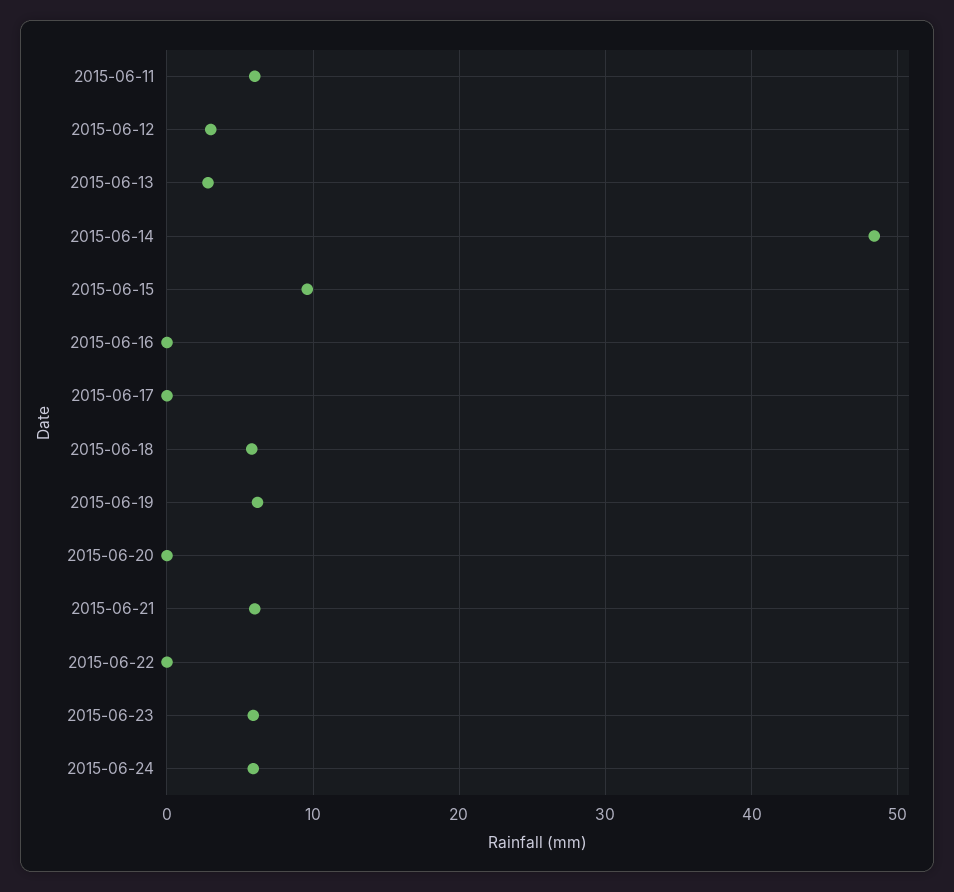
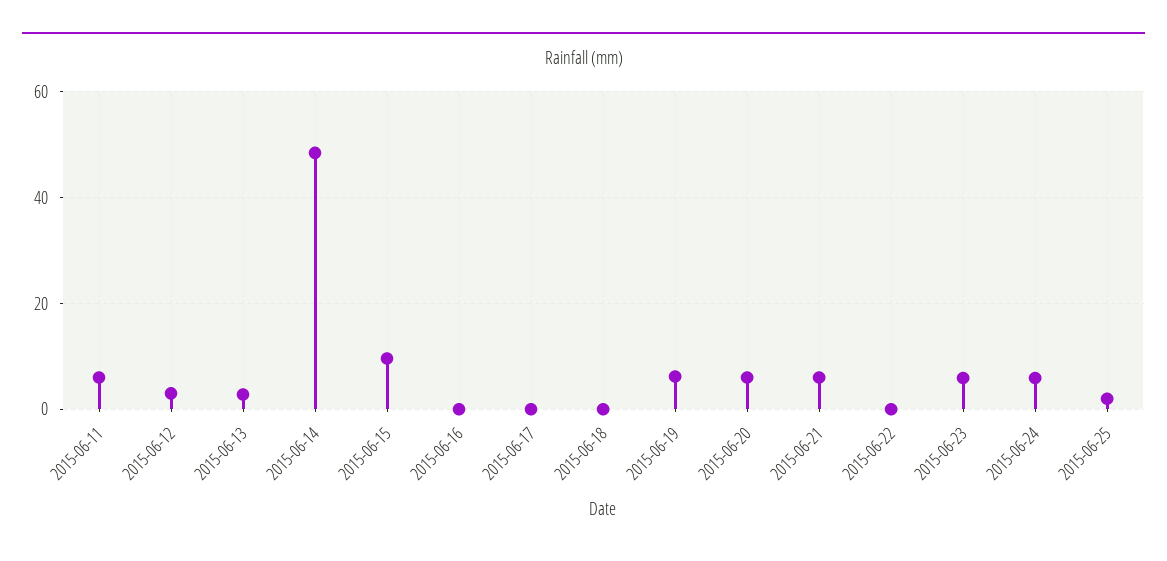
2015-06-18: 6 -> 0
2015-06-20: 0 -> 6
2015-06-25: none -> 2

